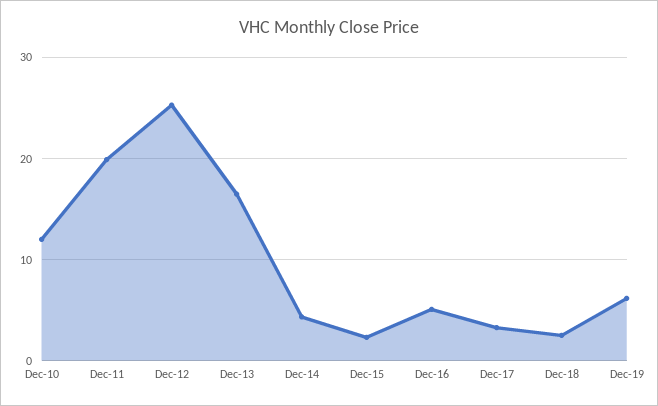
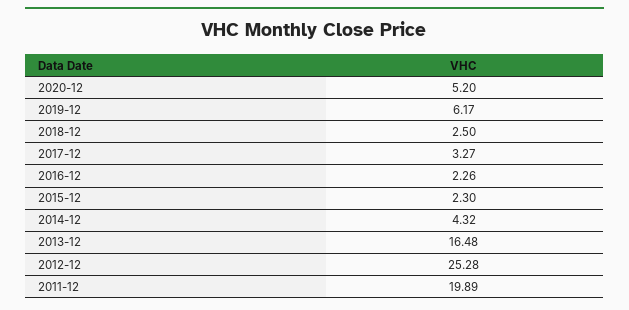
Dec-10: 12 -> none
Dec-16: 5 -> 2.26
2020-12: none -> 5.2

